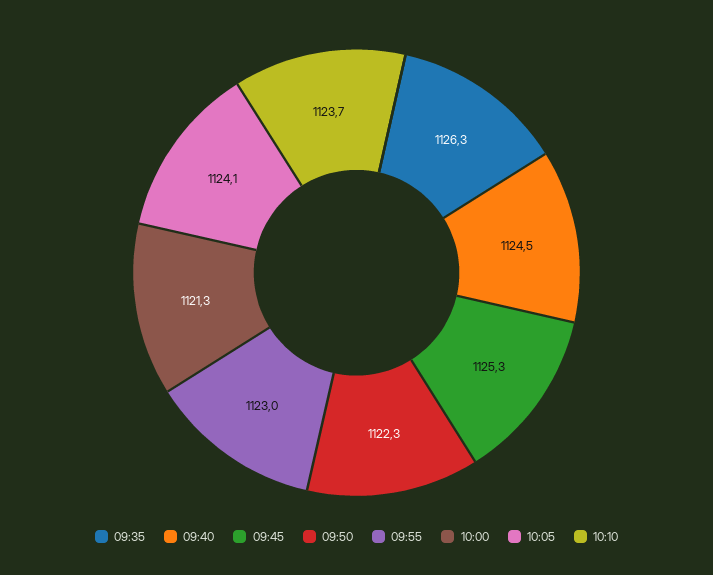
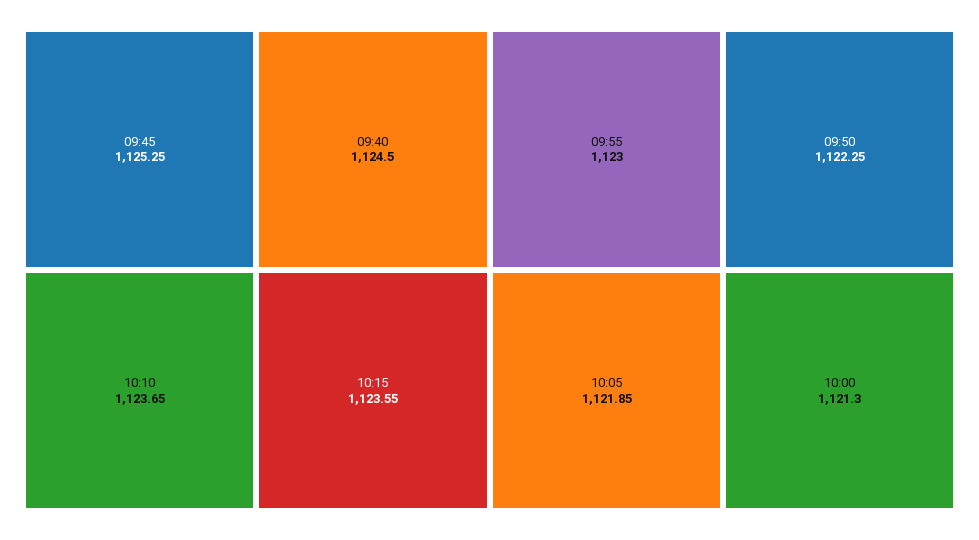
09:35: 1126.3 -> none
10:05: 1124.1 -> 1121.85
10:15: none -> 1123.55

